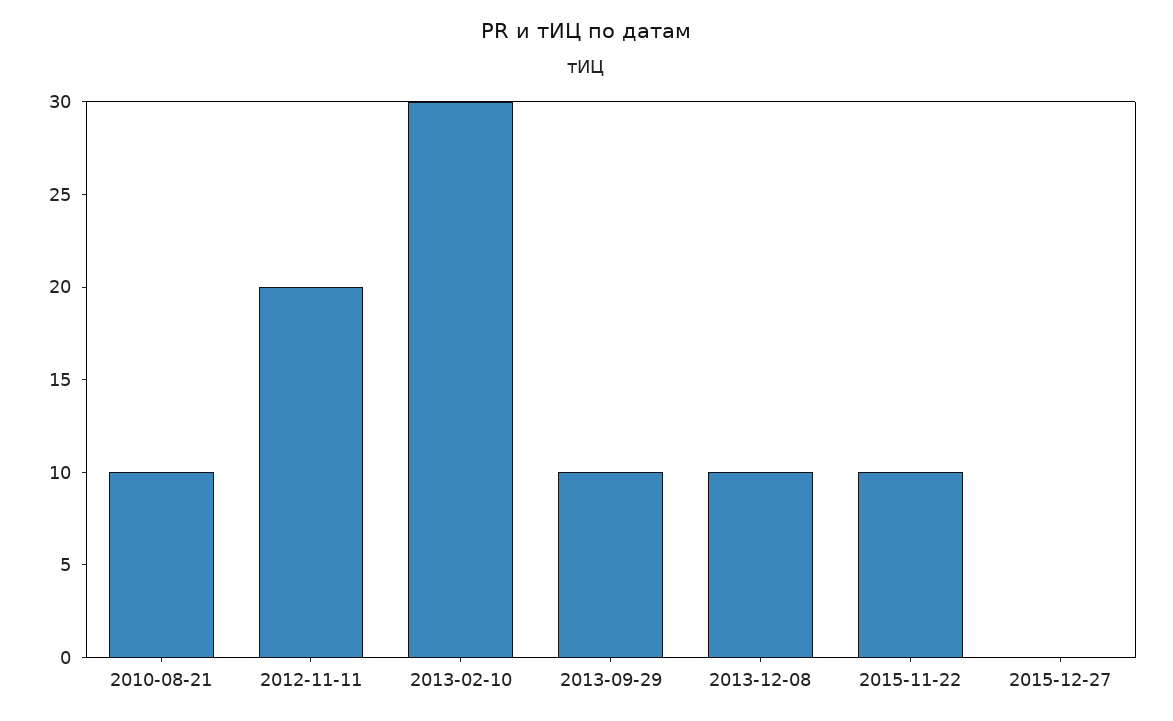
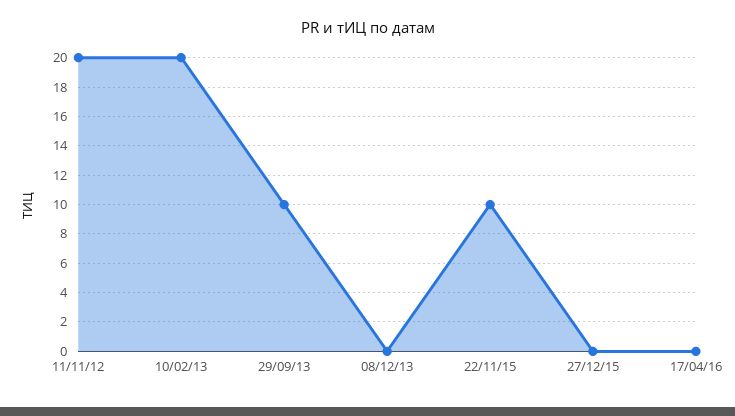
2010-08-21: 10 -> none
2013-02-10: 30 -> 20
2013-12-08: 10 -> 0
17/04/16: none -> 0

